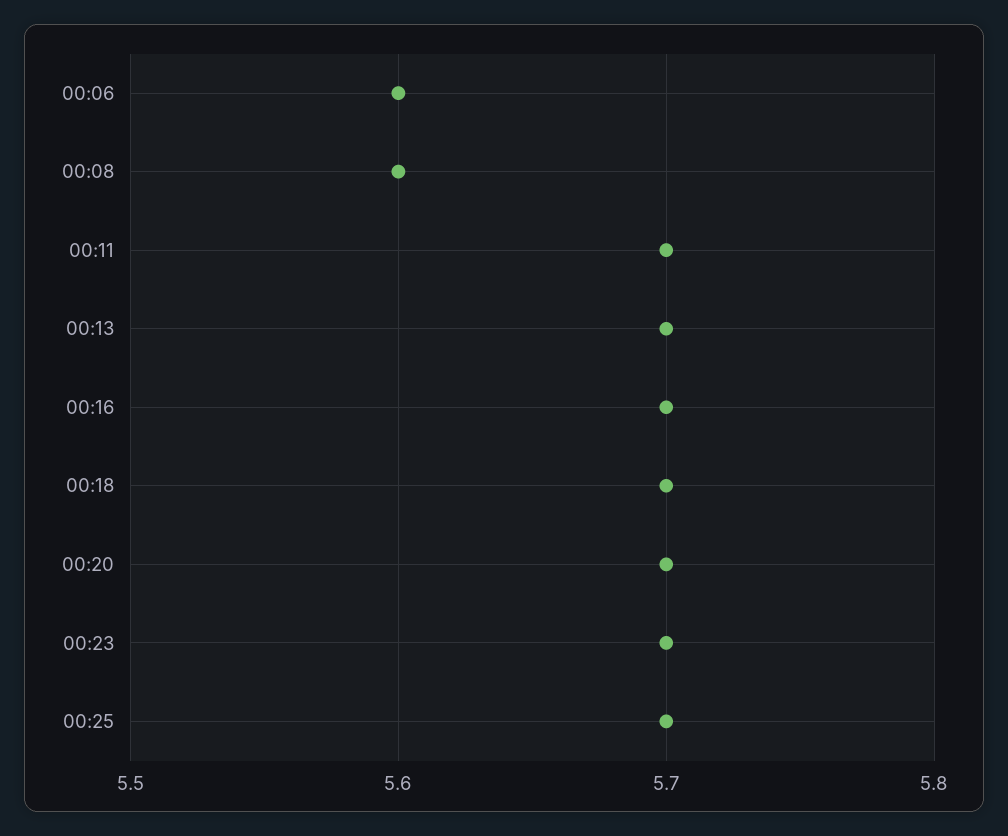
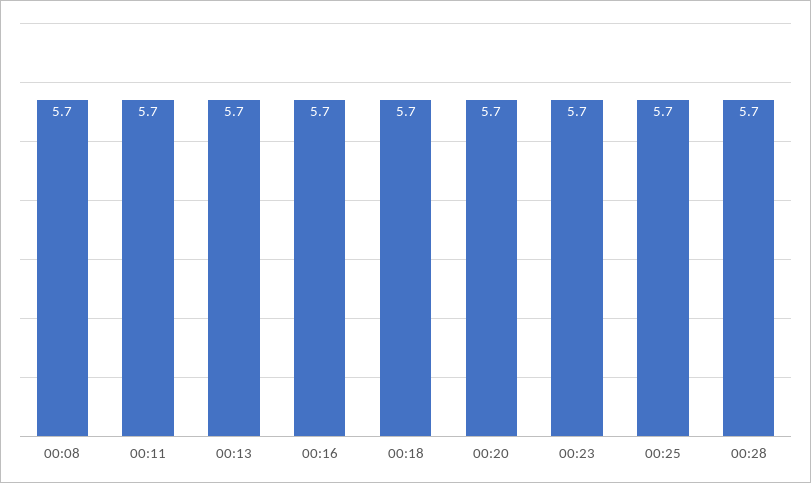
00:06: 5.6 -> none
00:08: 5.6 -> 5.7
00:28: none -> 5.7

